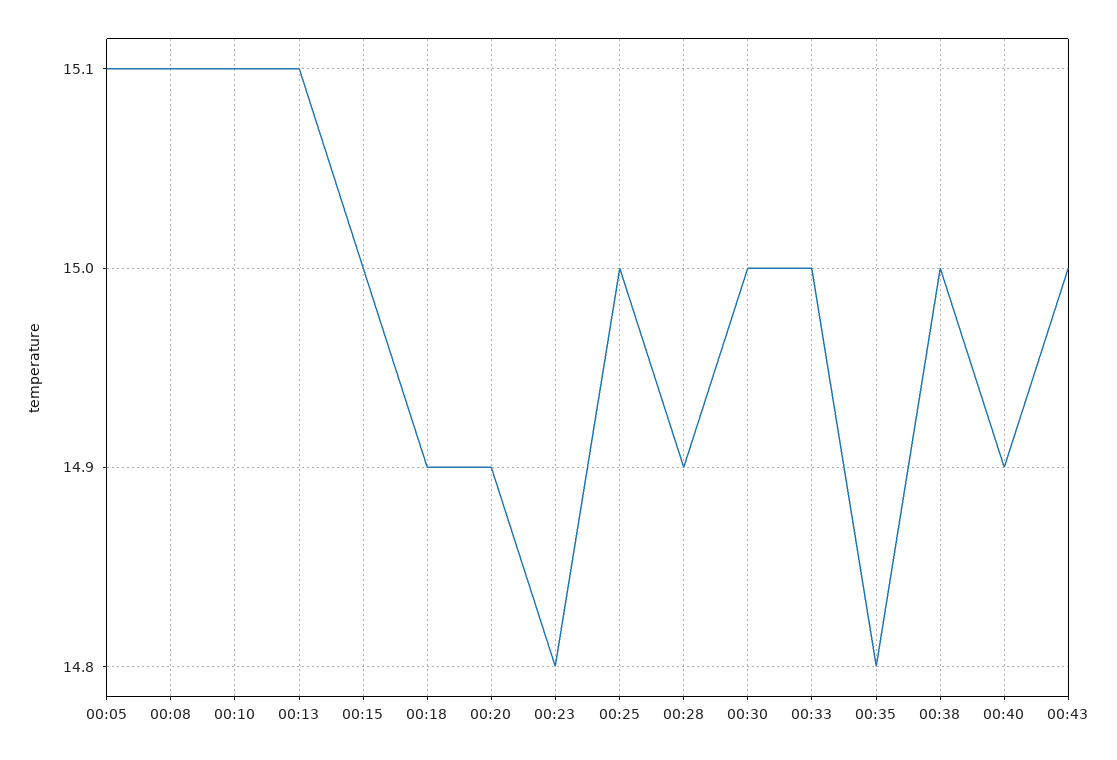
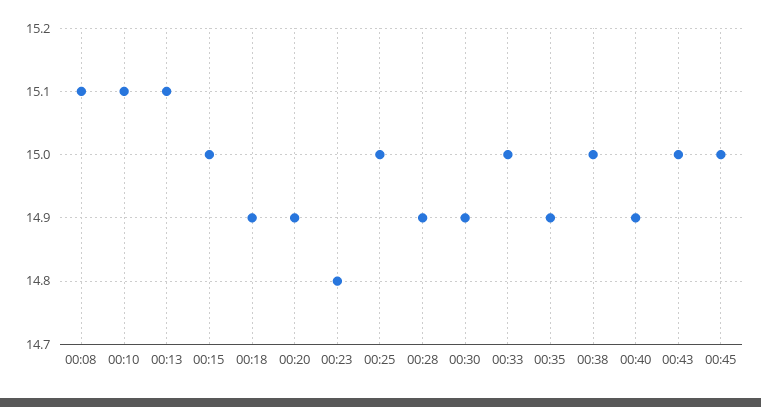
00:05: 15.1 -> none
00:30: 15 -> 14.9
00:35: 14.8 -> 14.9
00:45: none -> 15

